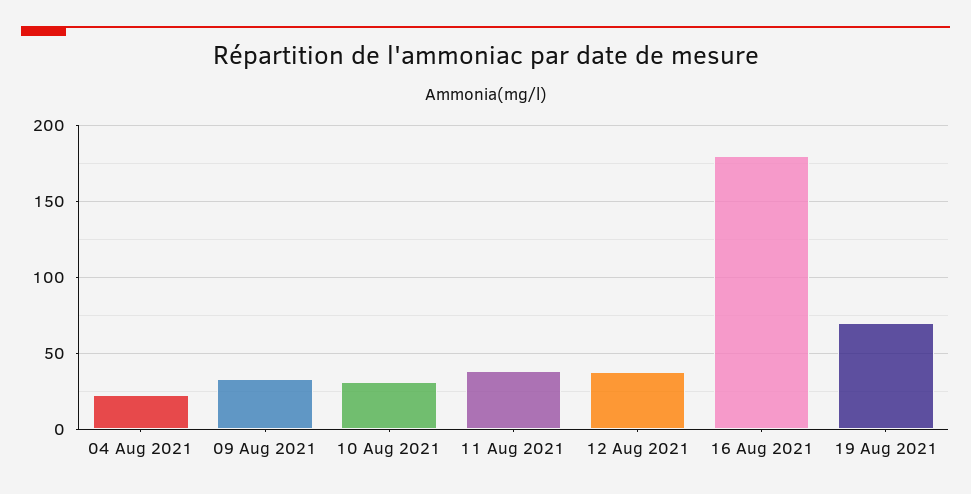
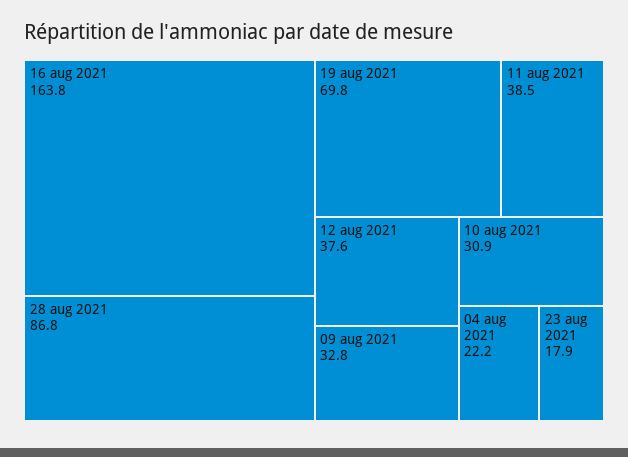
16 Aug 2021: 180 -> 163.8
28 aug 2021: none -> 86.8
23 aug 2021: none -> 17.9

